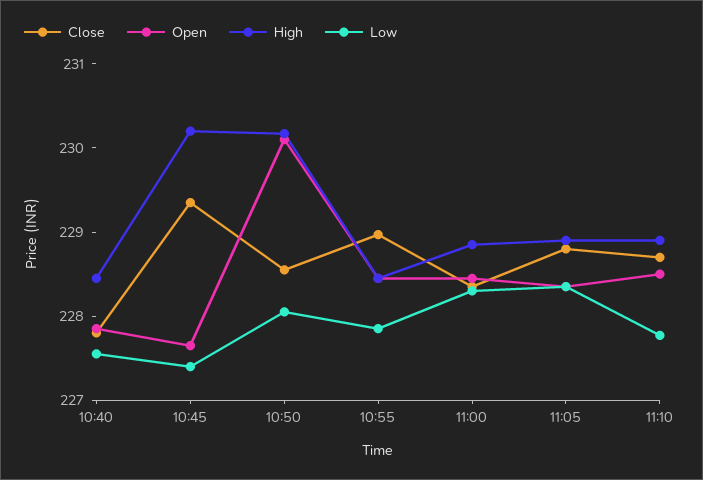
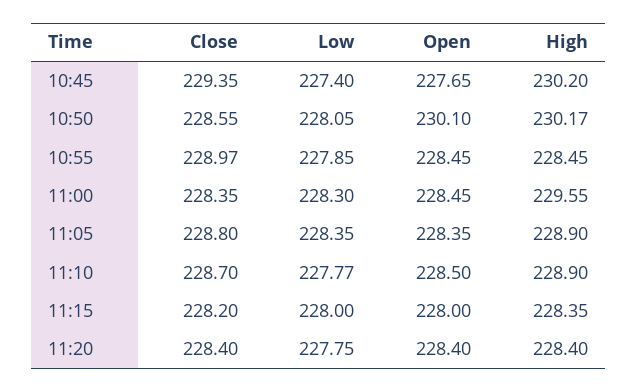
Close, 10:40: 227.8 -> none
Open, 10:40: 227.8 -> none
High, 10:40: 228.4 -> none
Low, 10:40: 227.6 -> none
High, 11:00: 228.8 -> 229.55
Close, 11:15: none -> 228.2
Low, 11:15: none -> 228
Open, 11:15: none -> 228
High, 11:15: none -> 228.35
Close, 11:20: none -> 228.4
Low, 11:20: none -> 227.75
Open, 11:20: none -> 228.4
High, 11:20: none -> 228.4

